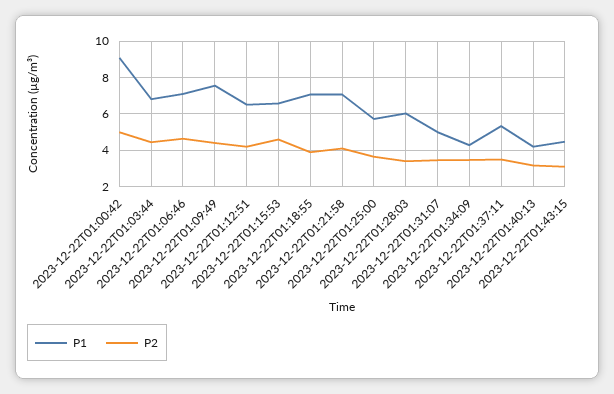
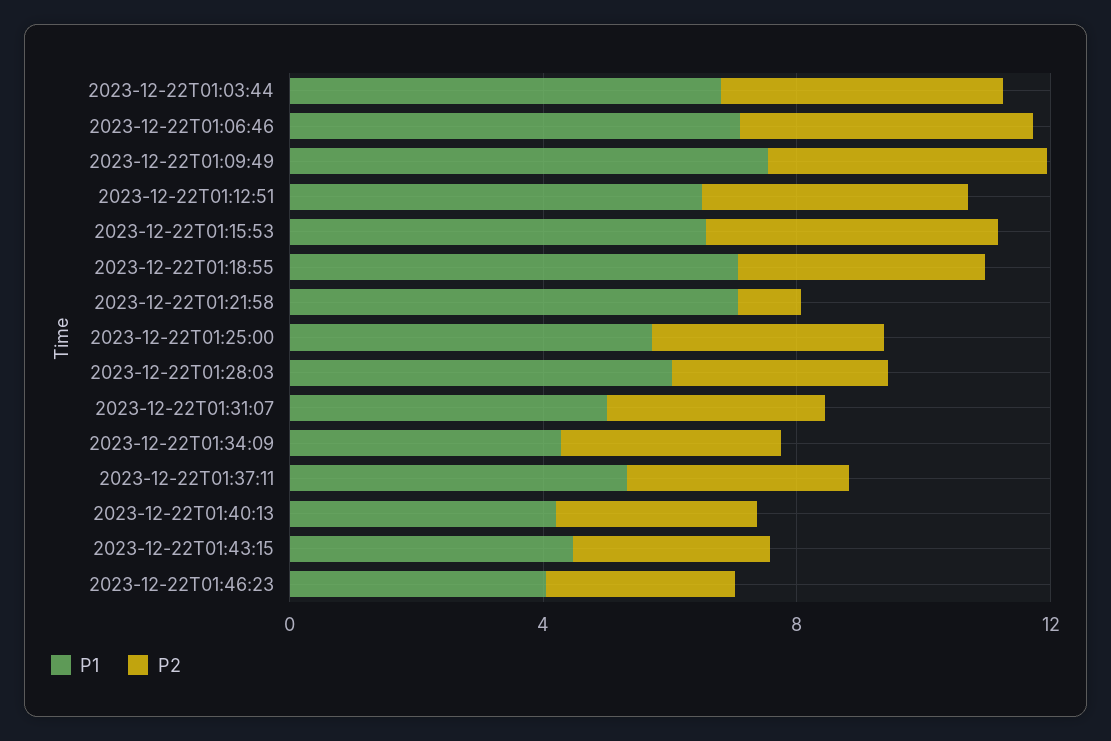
P1, 2023-12-22T01:00:42: 9 -> none
P2, 2023-12-22T01:00:42: 5 -> none
P2, 2023-12-22T01:21:58: 4 -> 1
P1, 2023-12-22T01:46:23: none -> 4
P2, 2023-12-22T01:46:23: none -> 3

